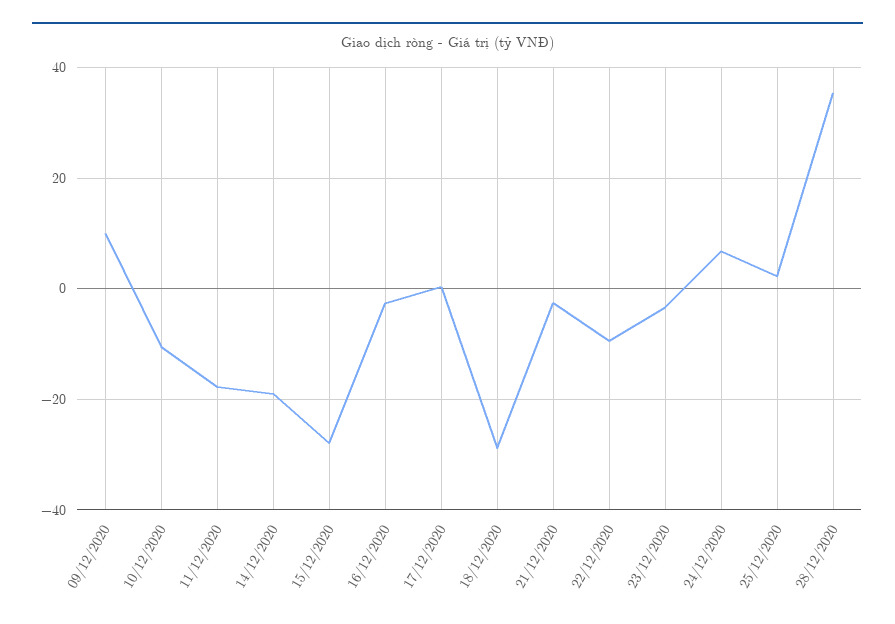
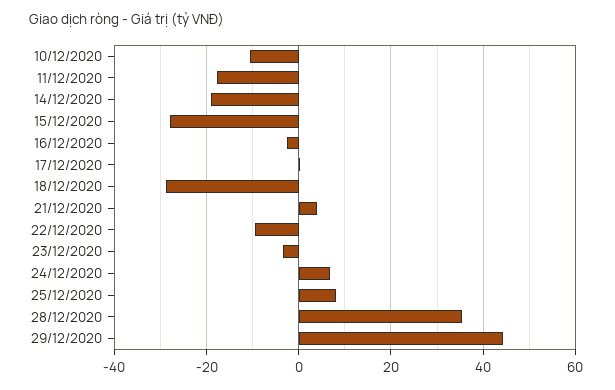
09/12/2020: 10 -> none
21/12/2020: -2 -> 4
25/12/2020: 2 -> 8
29/12/2020: none -> 44

